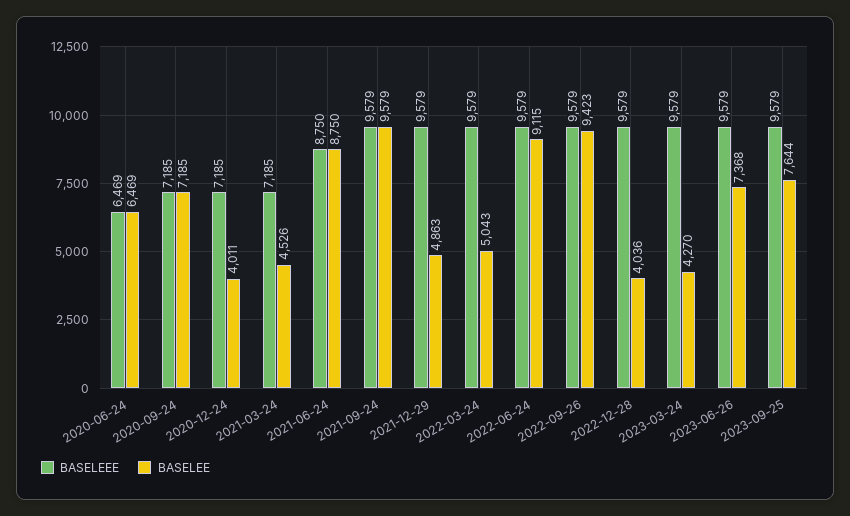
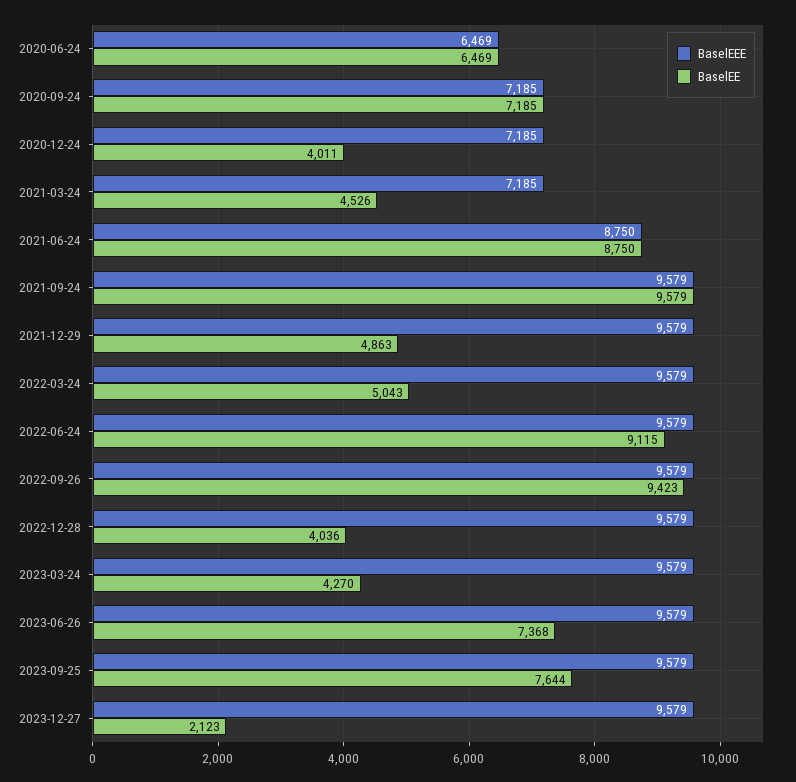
BASELEEE, 2023-12-27: none -> 9579
BASELEE, 2023-12-27: none -> 2123

